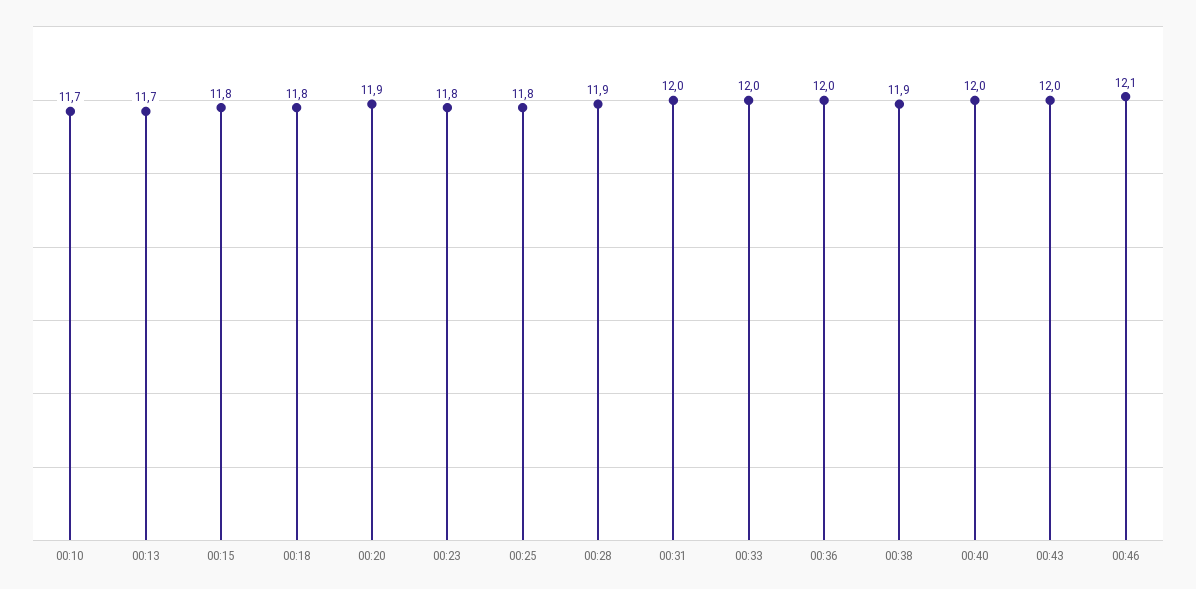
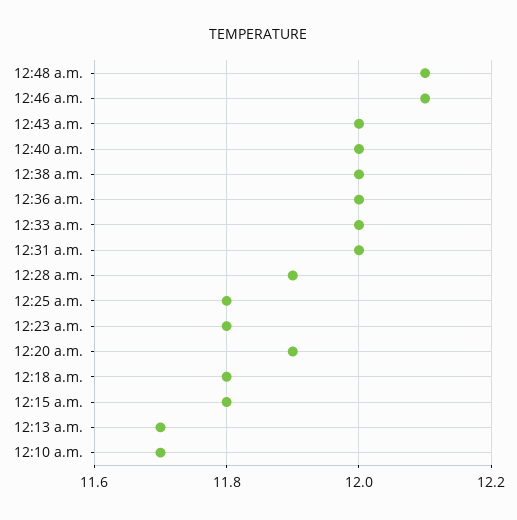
00:38: 11.9 -> 12
12:48 a.m.: none -> 12.1

